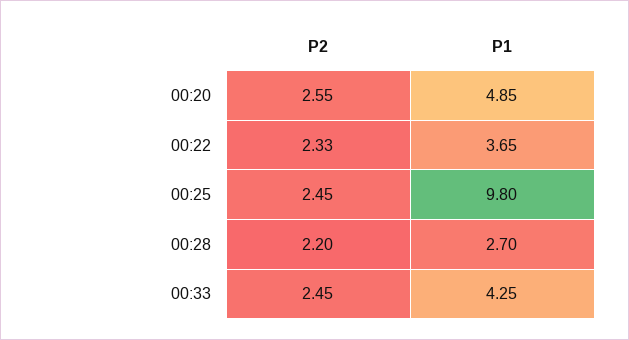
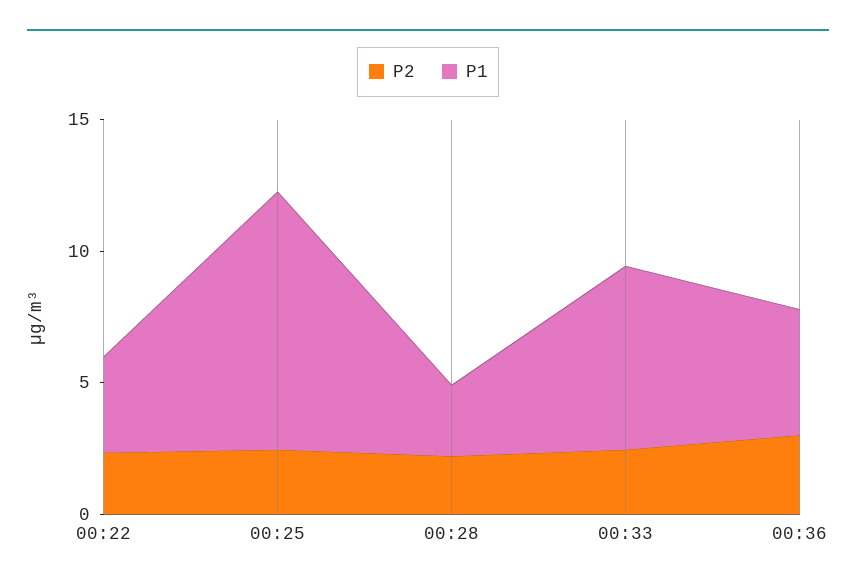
P2, 00:20: 2.55 -> none
P1, 00:20: 4.85 -> none
P1, 00:33: 4.25 -> 7
P2, 00:36: none -> 3
P1, 00:36: none -> 5

